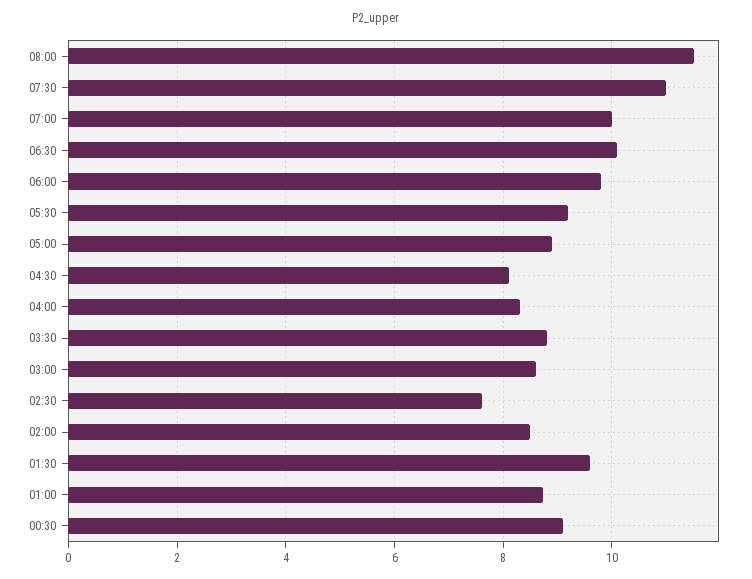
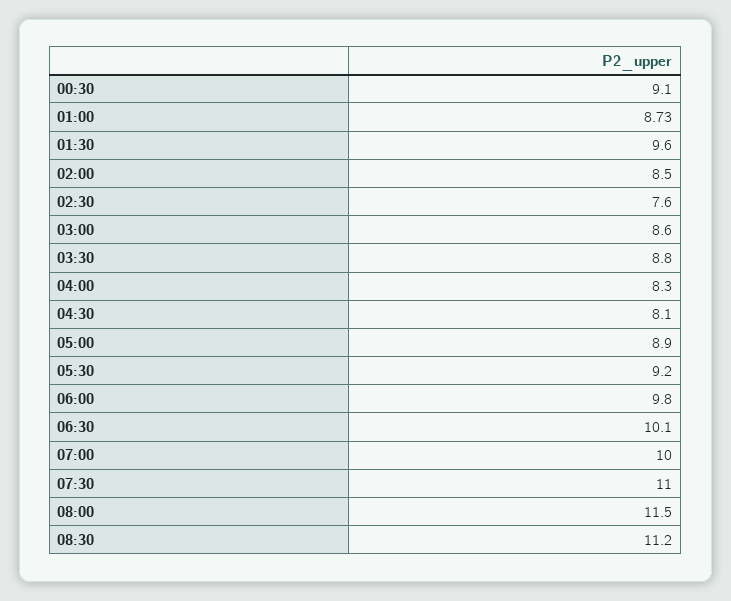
08:30: none -> 11.2

